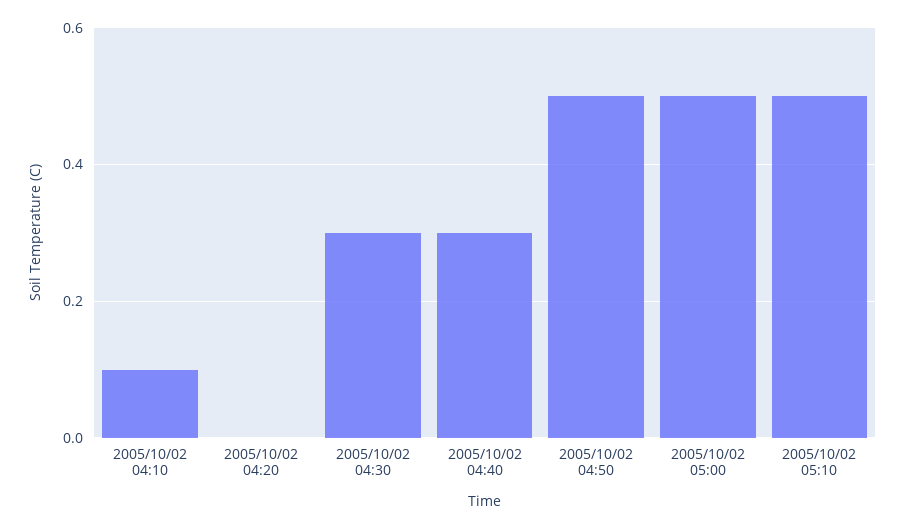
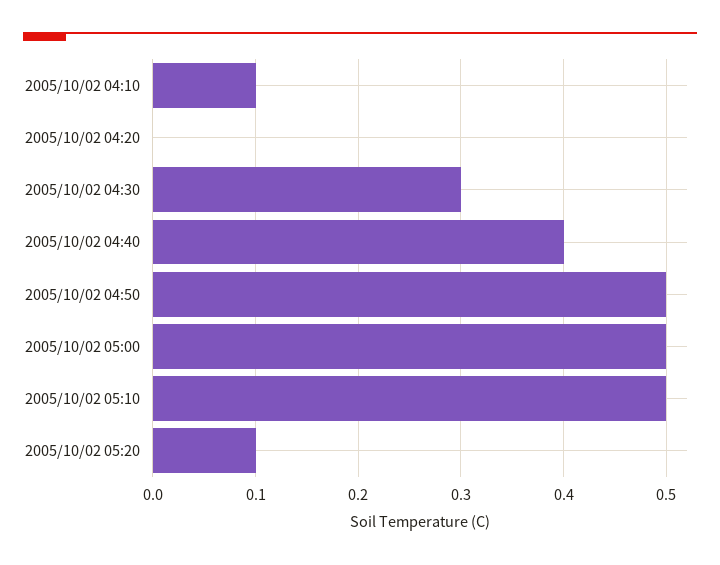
2005/10/02 04:40: 0.3 -> 0.4
2005/10/02 05:20: none -> 0.1

